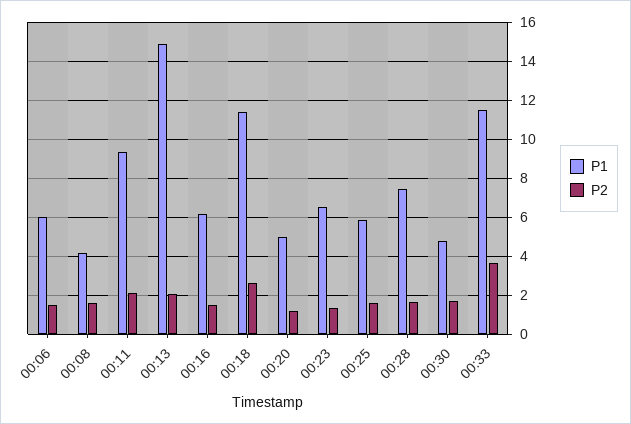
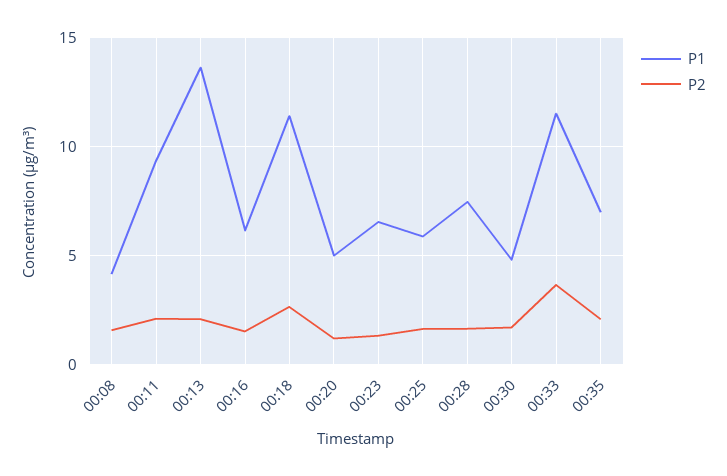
P1, 00:06: 6 -> none
P2, 00:06: 1.5 -> none
P1, 00:13: 15 -> 13.5
P1, 00:35: none -> 7
P2, 00:35: none -> 2

